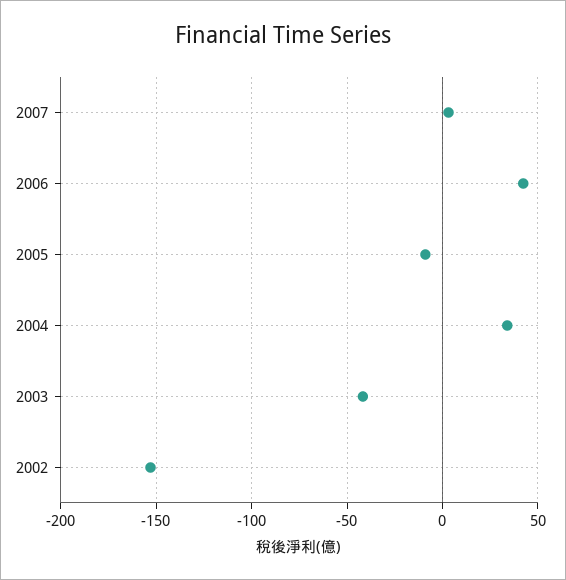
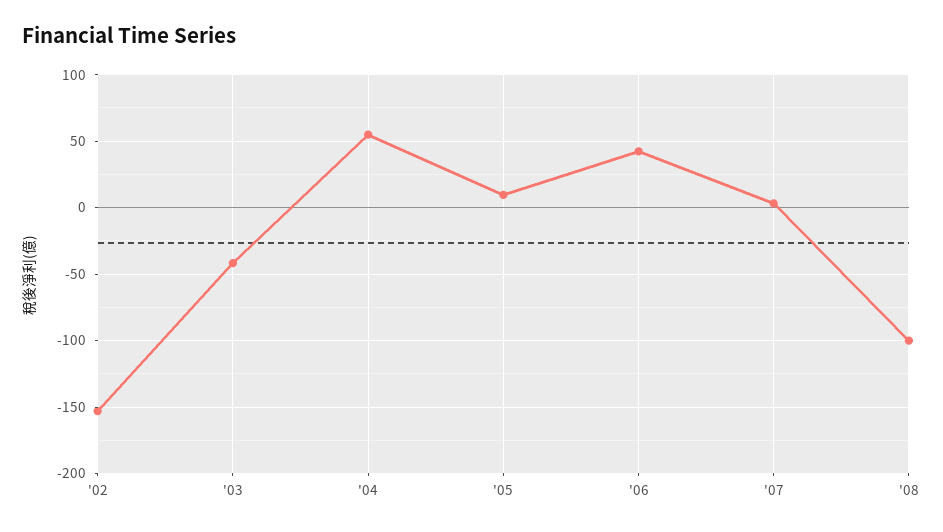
2005: -10 -> 10
2004: 35 -> 55
'08: none -> -100

